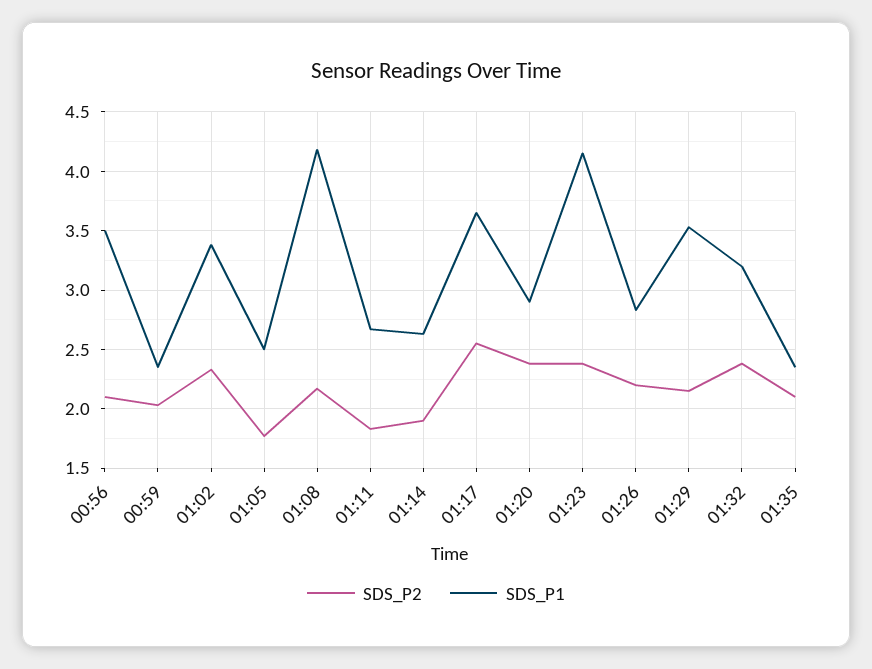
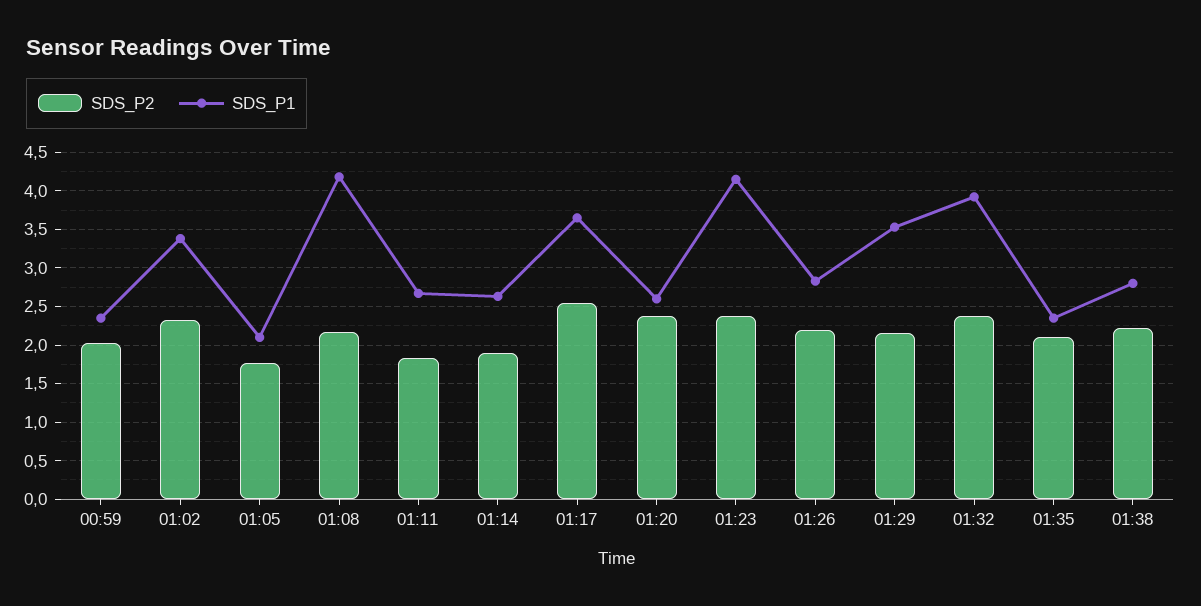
SDS_P2, 00:56: 2.1 -> none
SDS_P1, 00:56: 3.5 -> none
SDS_P1, 01:05: 2.5 -> 2.1
SDS_P1, 01:20: 2.9 -> 2.6
SDS_P1, 01:32: 3.2 -> 3.9
SDS_P2, 01:38: none -> 2.2
SDS_P1, 01:38: none -> 2.8

